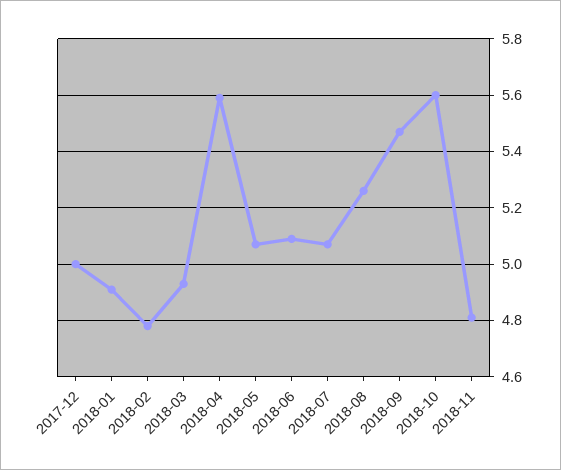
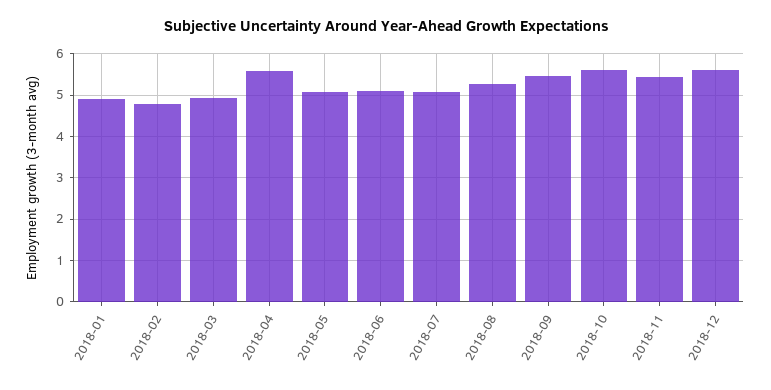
2017-12: 5 -> none
2018-11: 4.8 -> 5.4
2018-12: none -> 5.6

